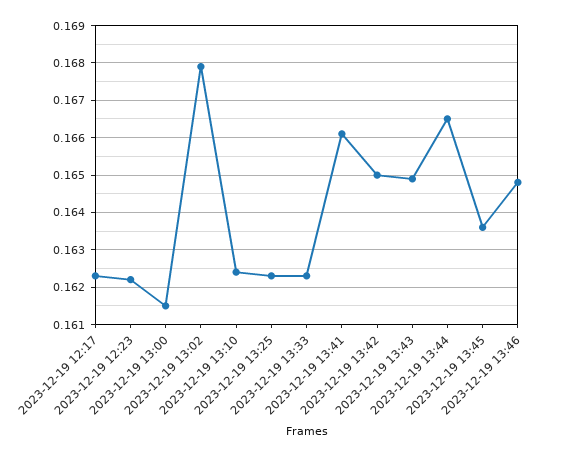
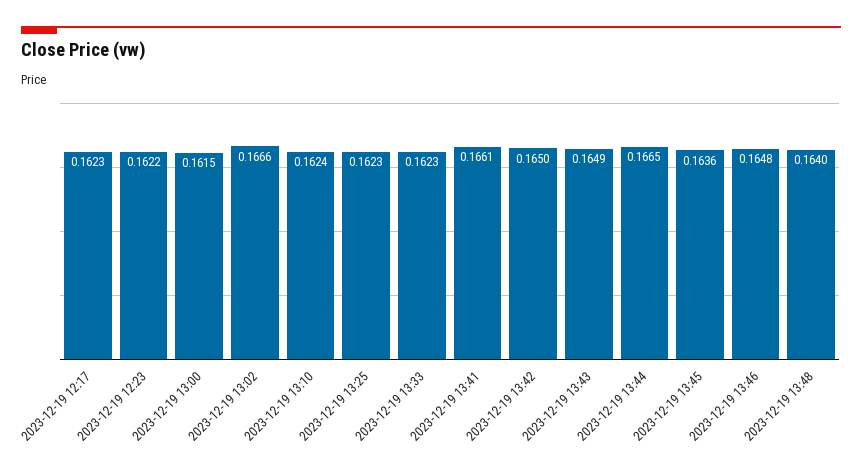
2023-12-19 13:02: 0.168 -> 0.1666
2023-12-19 13:48: none -> 0.164

